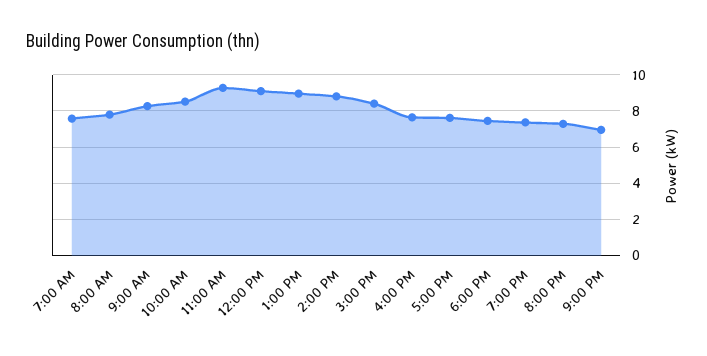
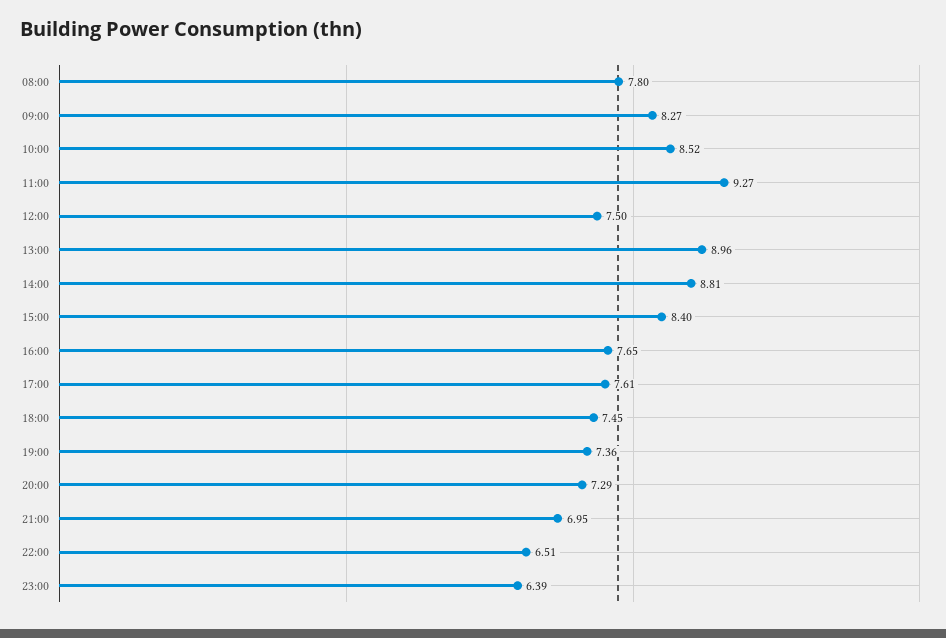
7:00 AM: 7.5 -> none
12:00 PM: 9 -> 7.5
22:00: none -> 6.51
23:00: none -> 6.39

